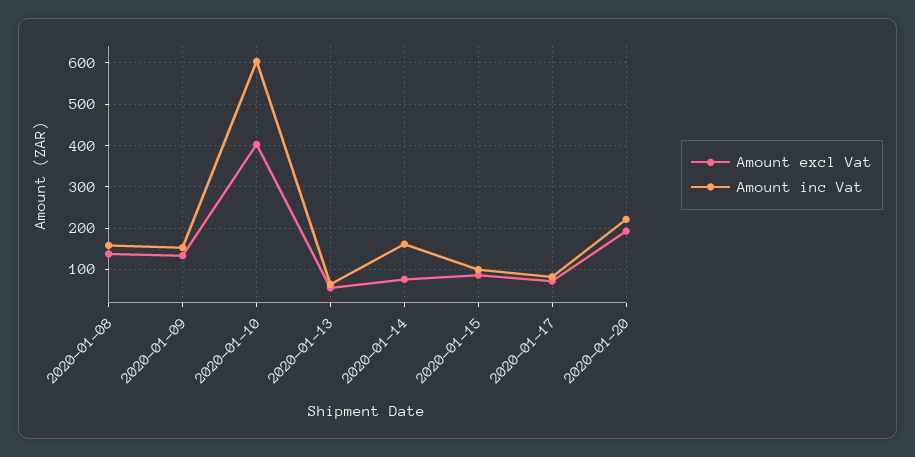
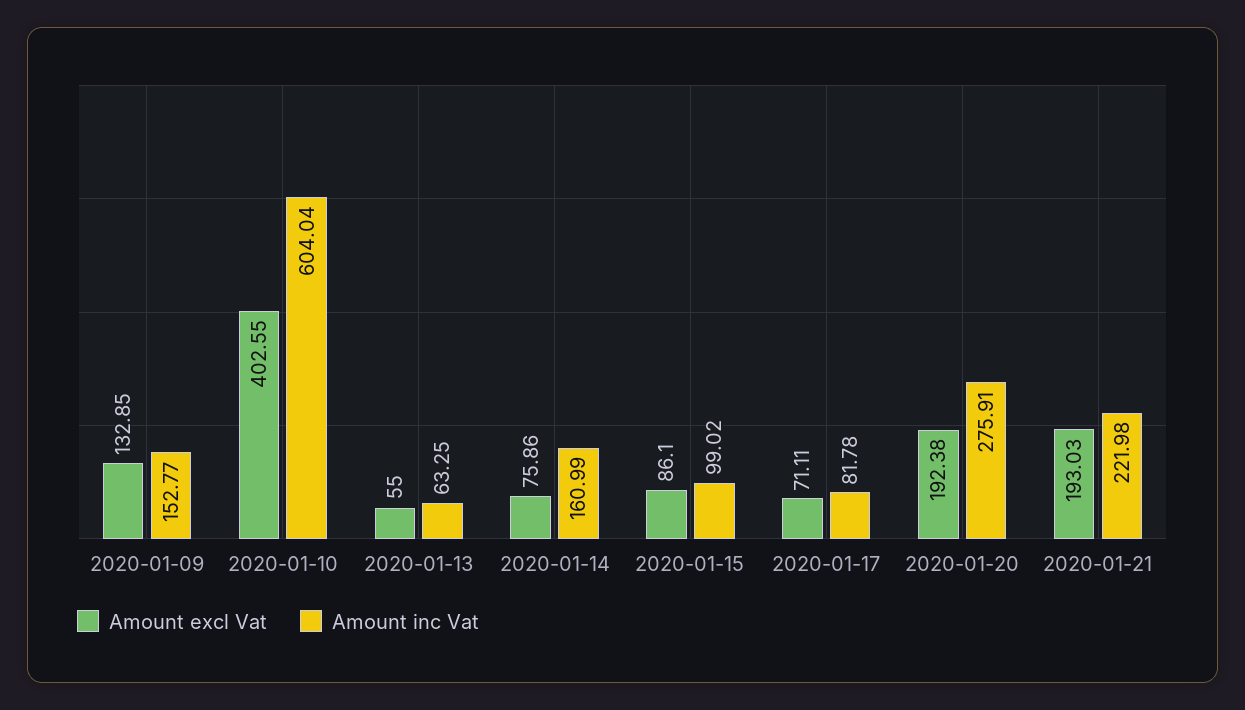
Amount excl Vat, 2020-01-08: 140 -> none
Amount inc Vat, 2020-01-08: 160 -> none
Amount inc Vat, 2020-01-20: 220 -> 275.91
Amount excl Vat, 2020-01-21: none -> 193.03
Amount inc Vat, 2020-01-21: none -> 221.98

